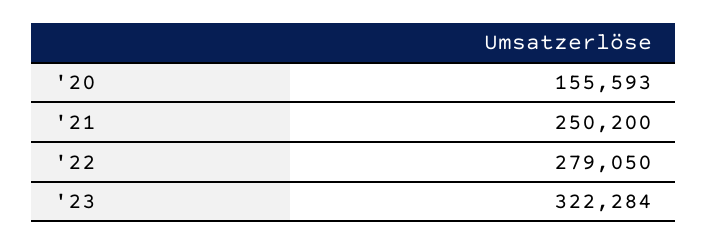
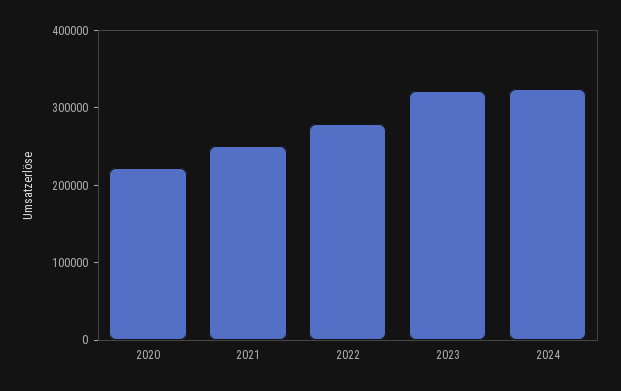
'20: 155593 -> 220000
2024: none -> 320000

